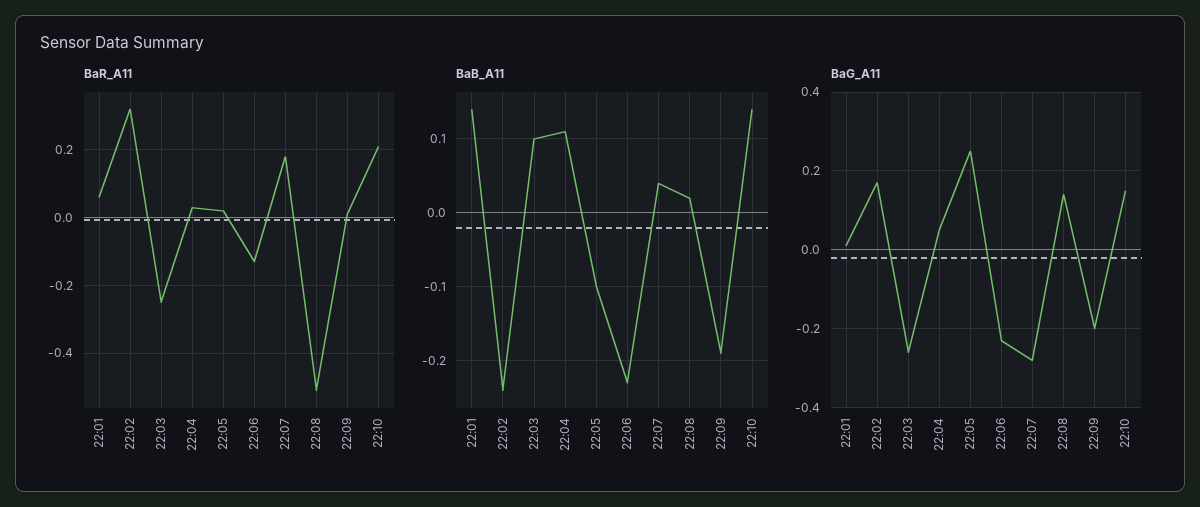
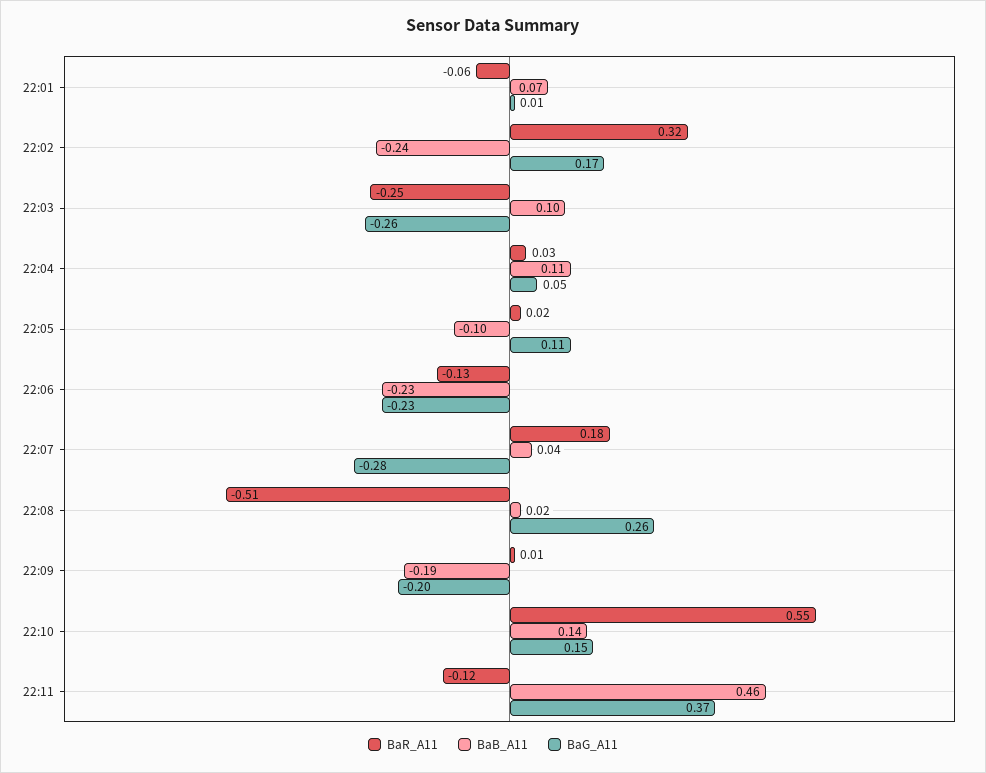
BaR_A11, 22:01: 0.05 -> -0.06
BaR_A11, 22:10: 0.2 -> 0.55
BaB_A11, 22:01: 0.14 -> 0.07
BaG_A11, 22:05: 0.25 -> 0.11
BaG_A11, 22:08: 0.15 -> 0.26
BaR_A11, 22:11: none -> -0.12
BaB_A11, 22:11: none -> 0.46
BaG_A11, 22:11: none -> 0.37

